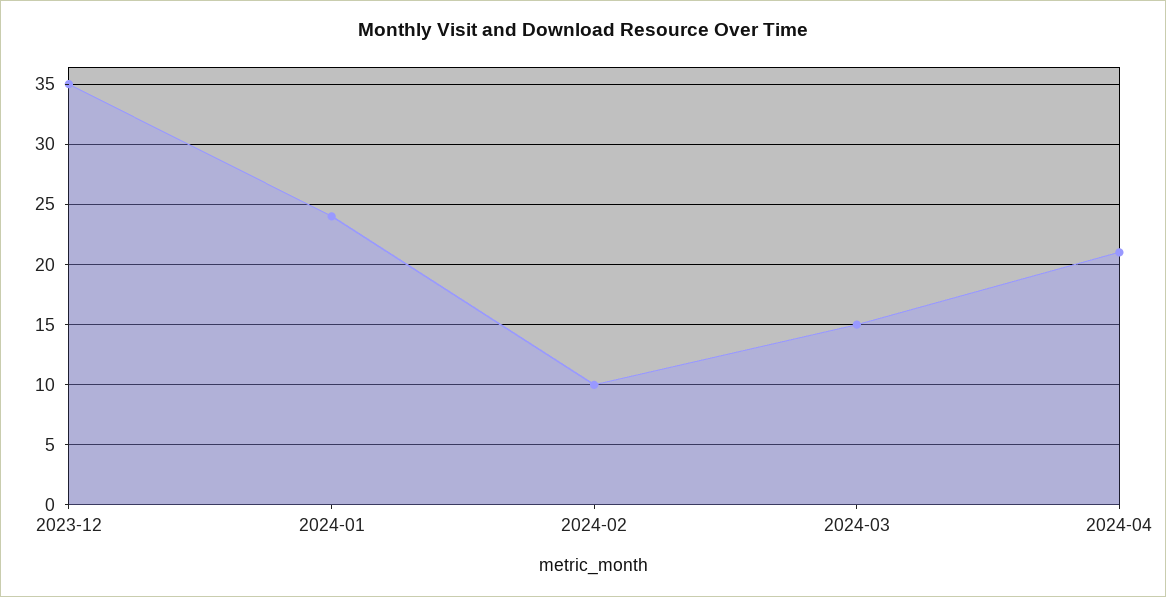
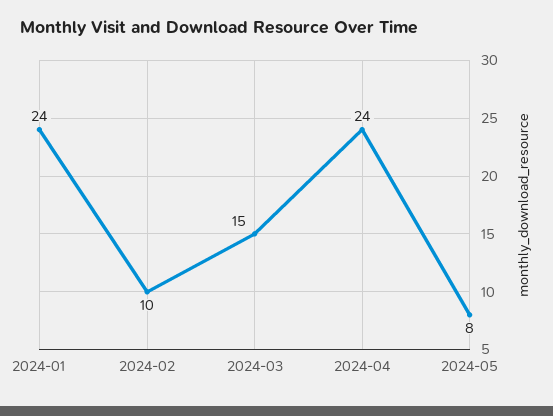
2023-12: 35 -> none
2024-04: 21 -> 24
2024-05: none -> 8

